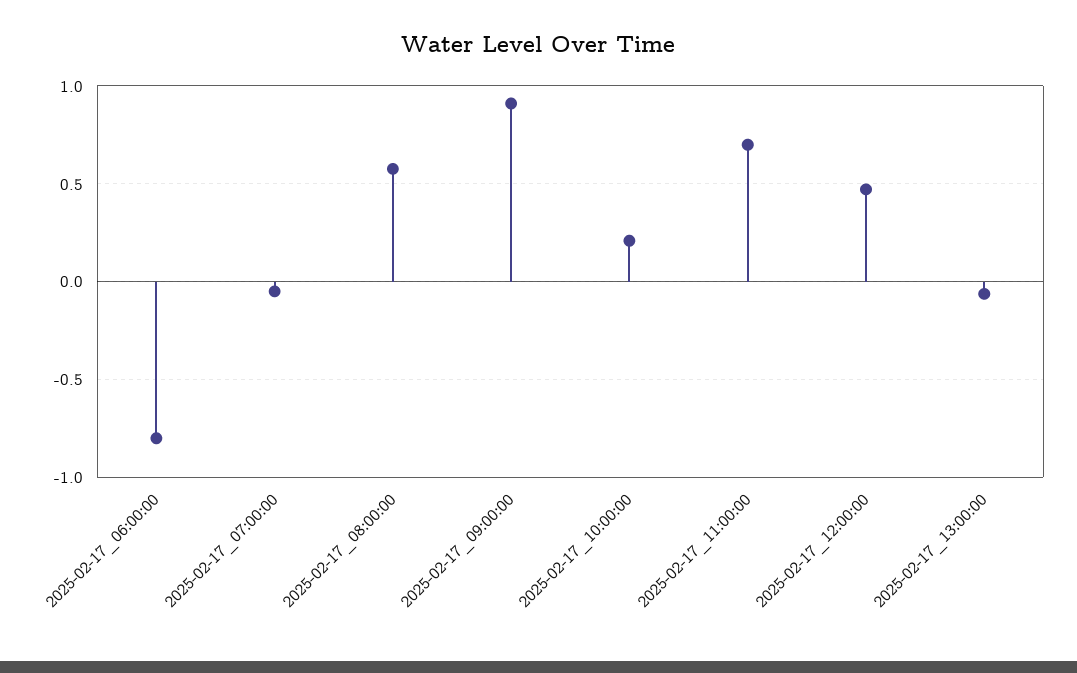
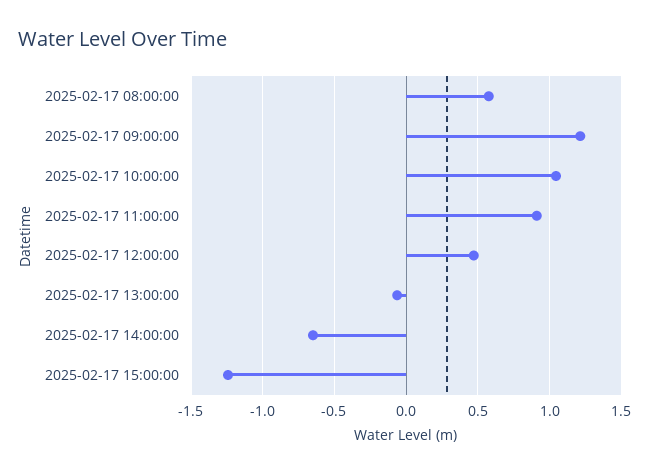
2025-02-17_06:00:00: -0.8 -> none
2025-02-17_07:00:00: -0.05 -> none
2025-02-17_09:00:00: 0.9 -> 1.2
2025-02-17_10:00:00: 0.2 -> 1.05
2025-02-17_11:00:00: 0.7 -> 0.9
2025-02-17 14:00:00: none -> -0.65
2025-02-17 15:00:00: none -> -1.25

